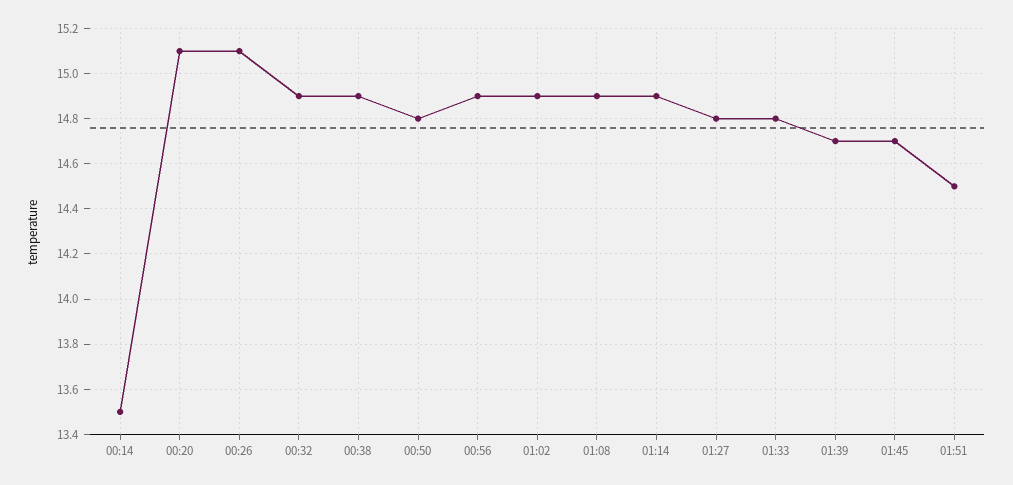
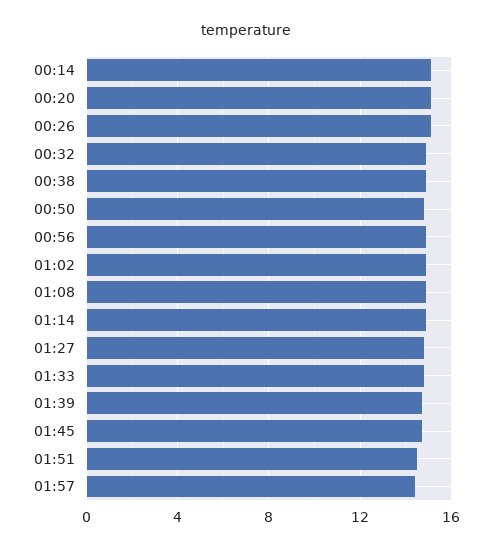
00:14: 13.5 -> 15
01:57: none -> 14.5

